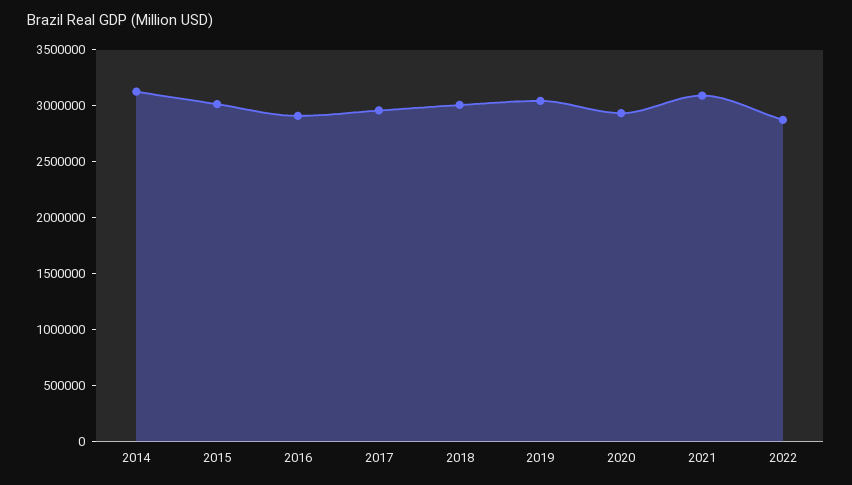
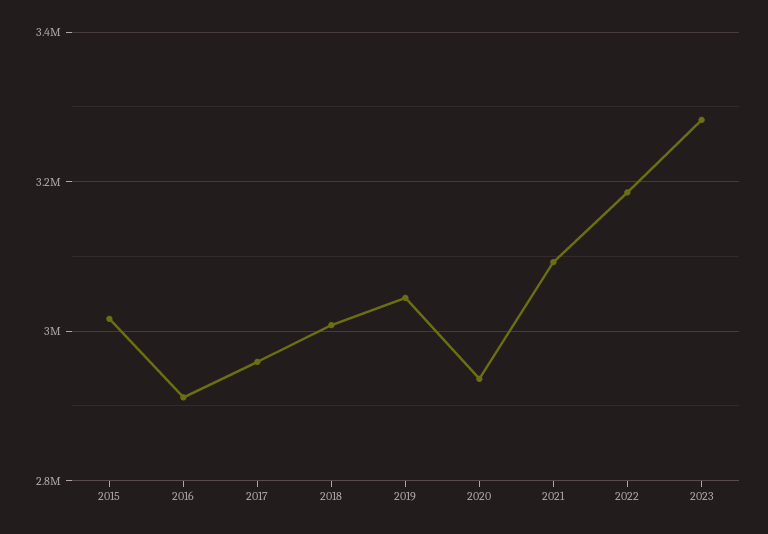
2014: 3100000 -> none
2022: 2900000 -> 3180000
2023: none -> 3280000

